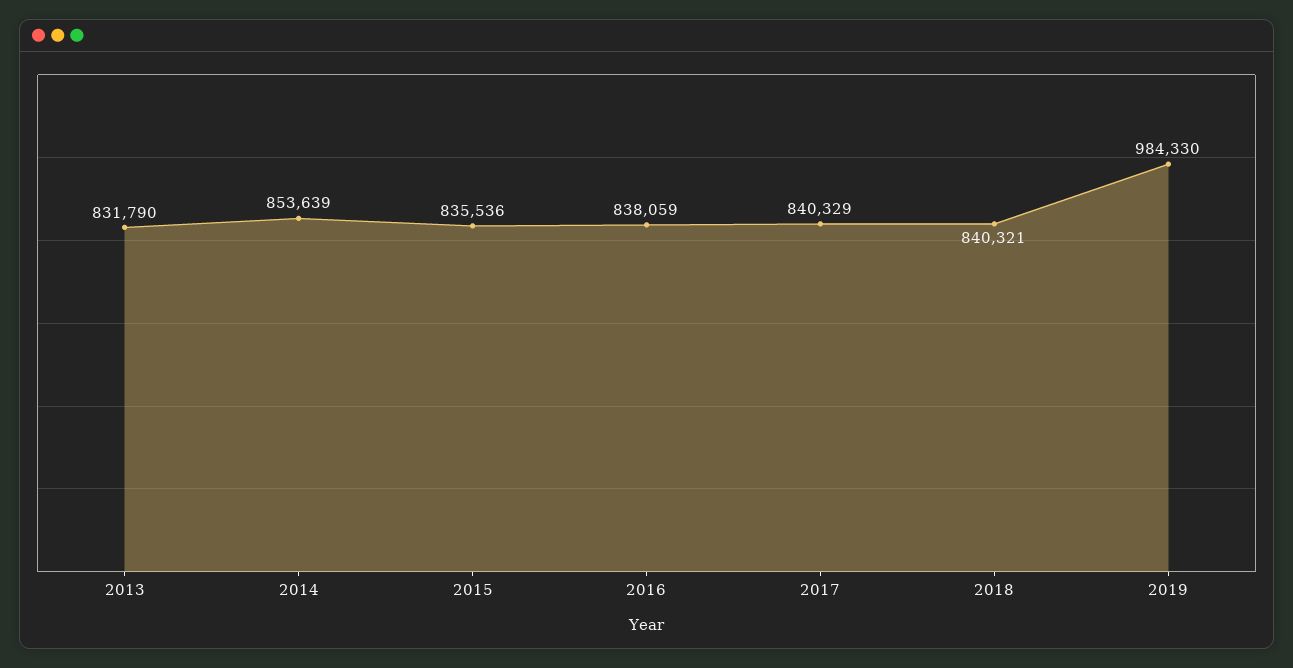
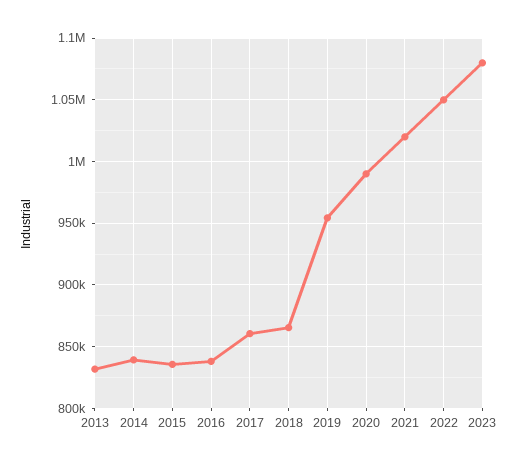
2014: 853639 -> 840000
2017: 840329 -> 860000
2018: 840321 -> 865000
2019: 984330 -> 955000
2020: none -> 990000
2021: none -> 1020000
2022: none -> 1050000
2023: none -> 1080000

